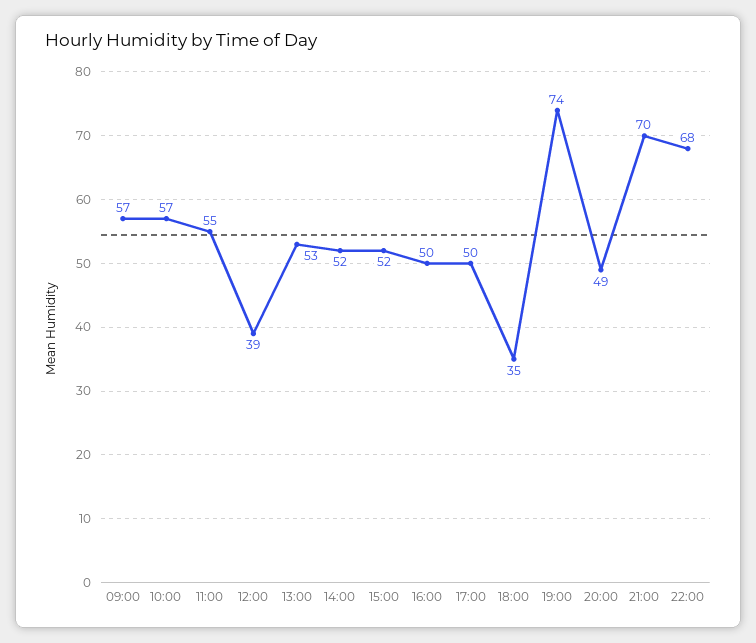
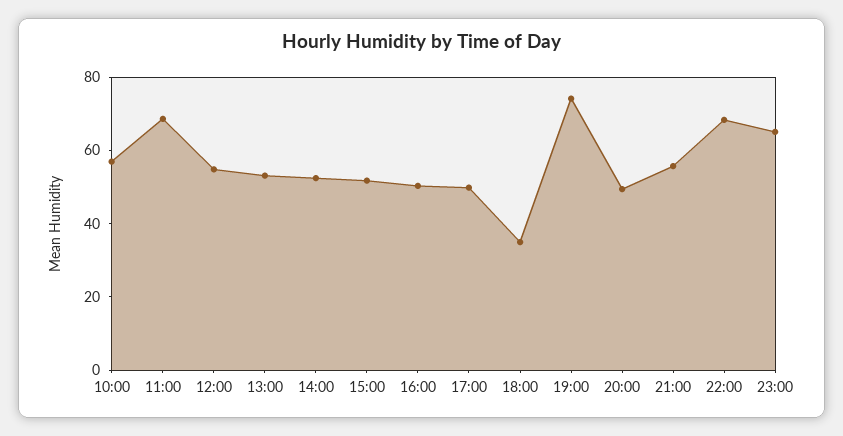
09:00: 57 -> none
11:00: 55 -> 70
12:00: 39 -> 55
21:00: 70 -> 55
23:00: none -> 65

